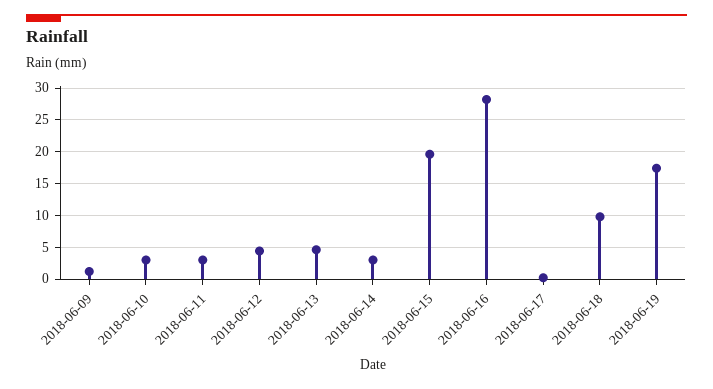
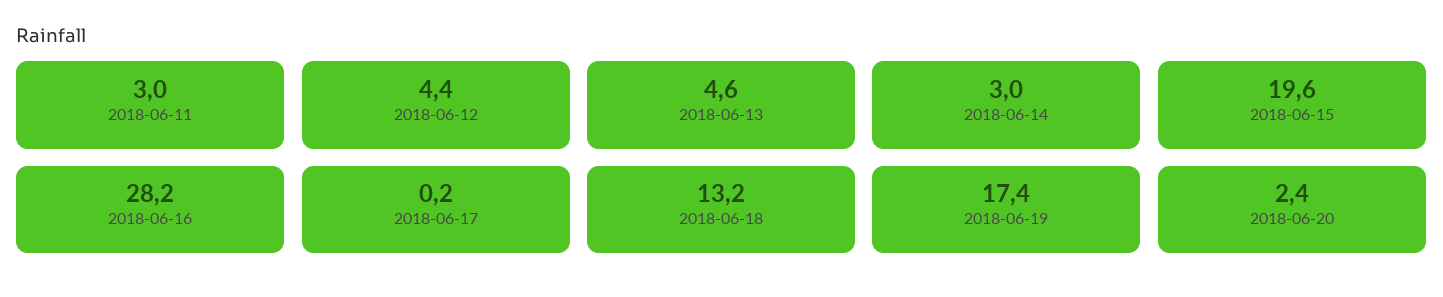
2018-06-09: 1 -> none
2018-06-10: 3 -> none
2018-06-18: 10 -> 13.2
2018-06-20: none -> 2.4

